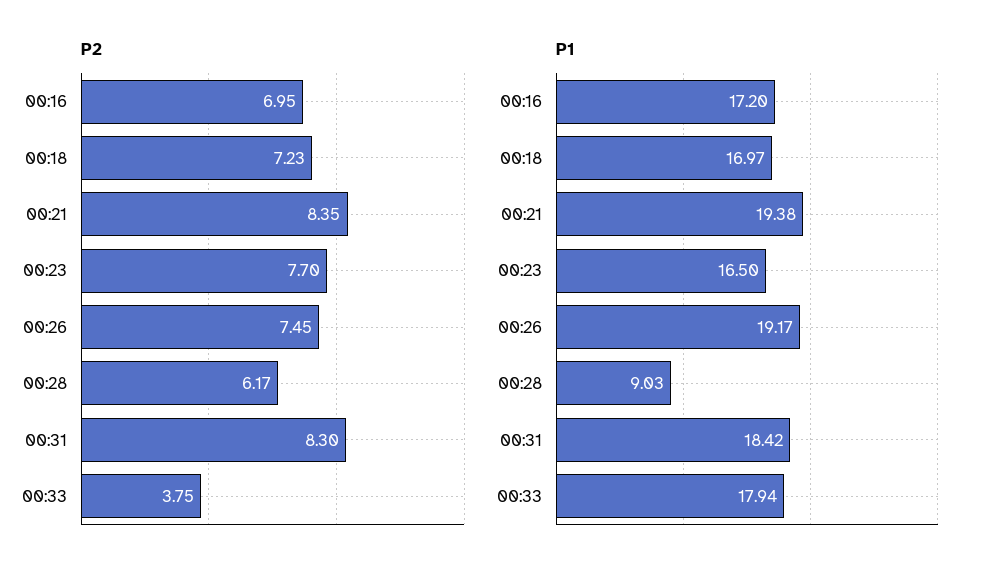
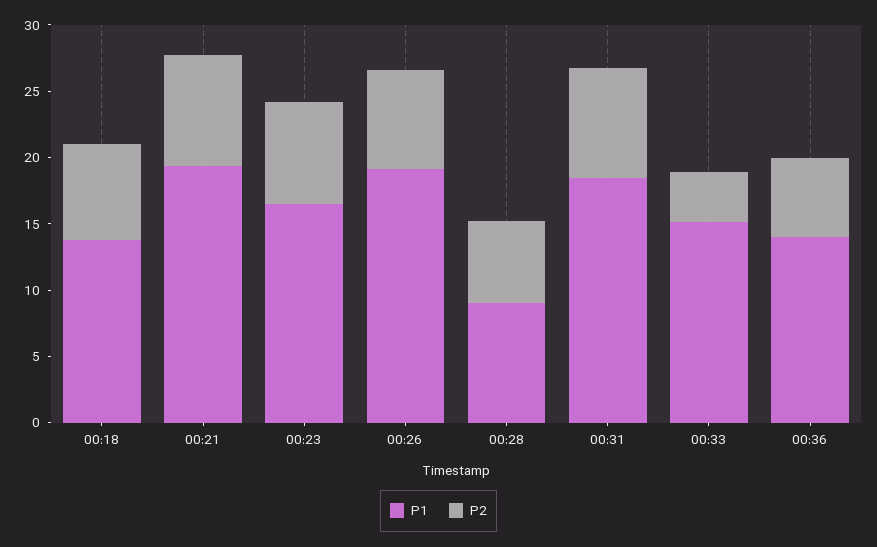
P2, 00:16: 6.95 -> none
P1, 00:16: 17.2 -> none
P1, 00:18: 16.97 -> 14
P1, 00:33: 17.94 -> 15
P1, 00:36: none -> 14
P2, 00:36: none -> 6

